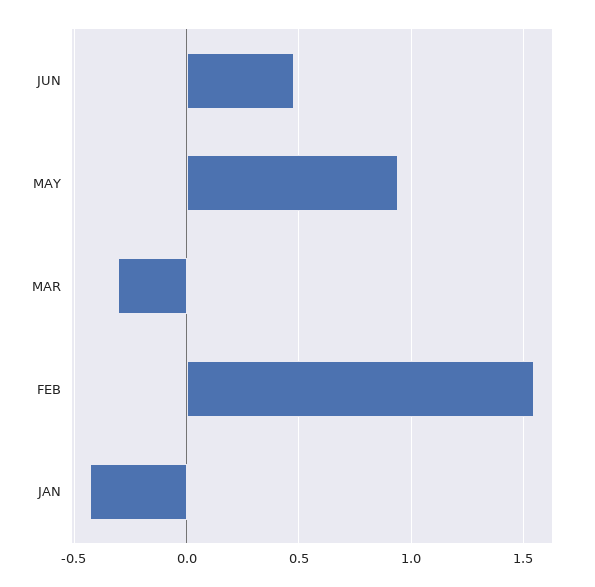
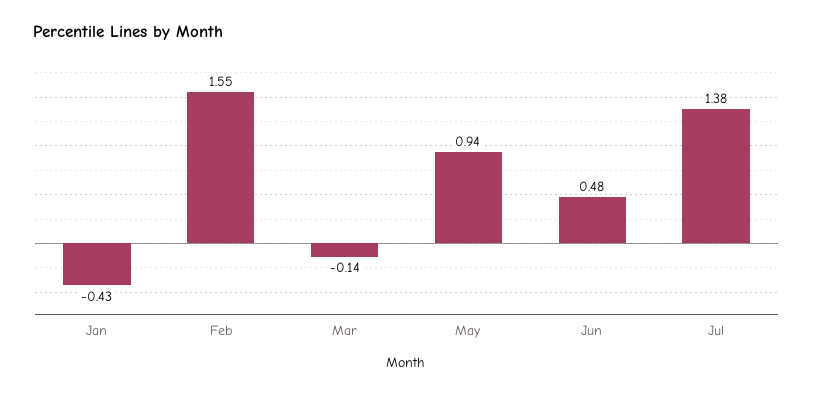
MAR: -0.3 -> -0.14
Jul: none -> 1.38

